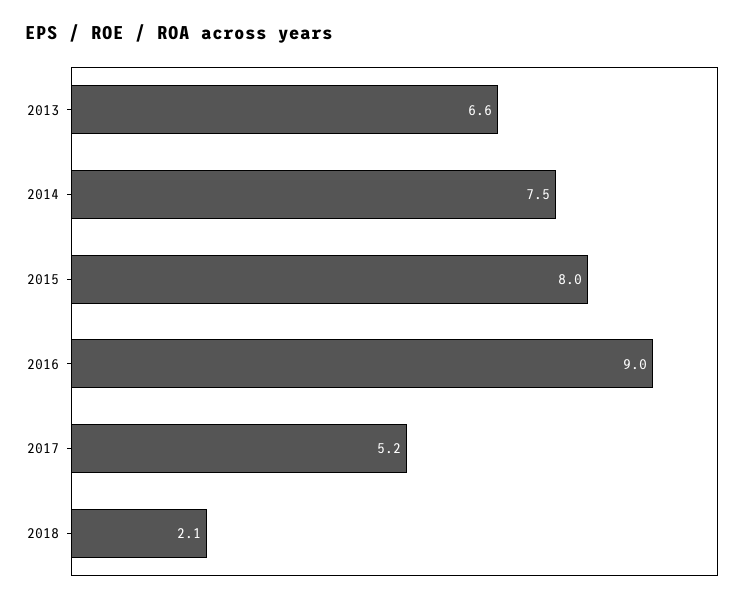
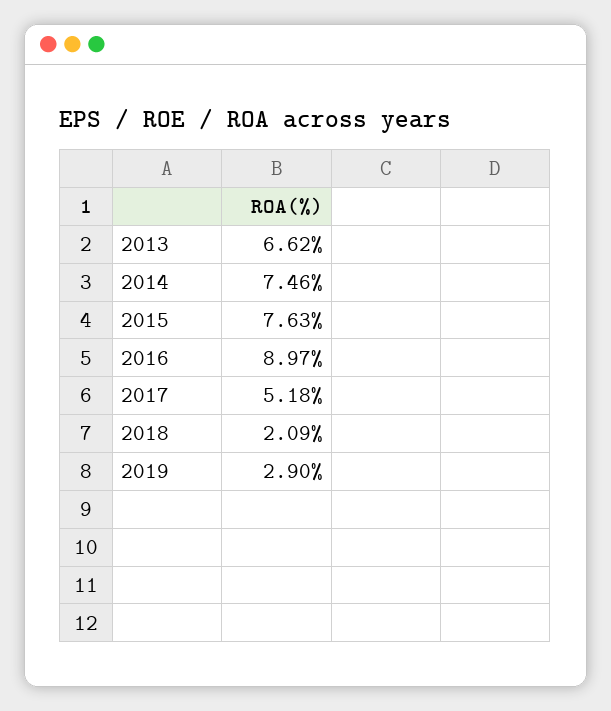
2015: 8 -> 7.63
2019: none -> 2.9

